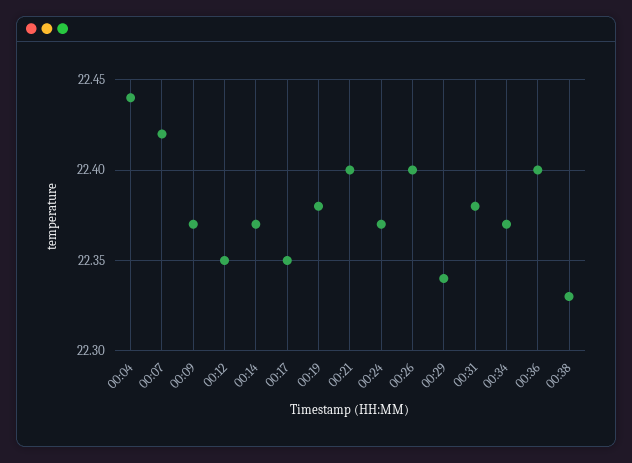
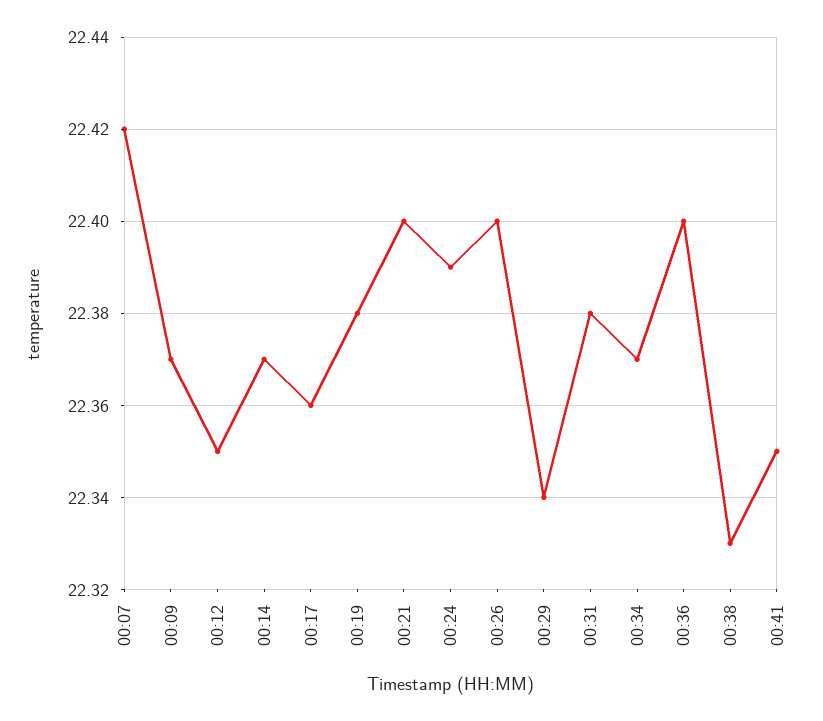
00:04: 22.44 -> none
00:17: 22.35 -> 22.36
00:24: 22.37 -> 22.39
00:41: none -> 22.35

